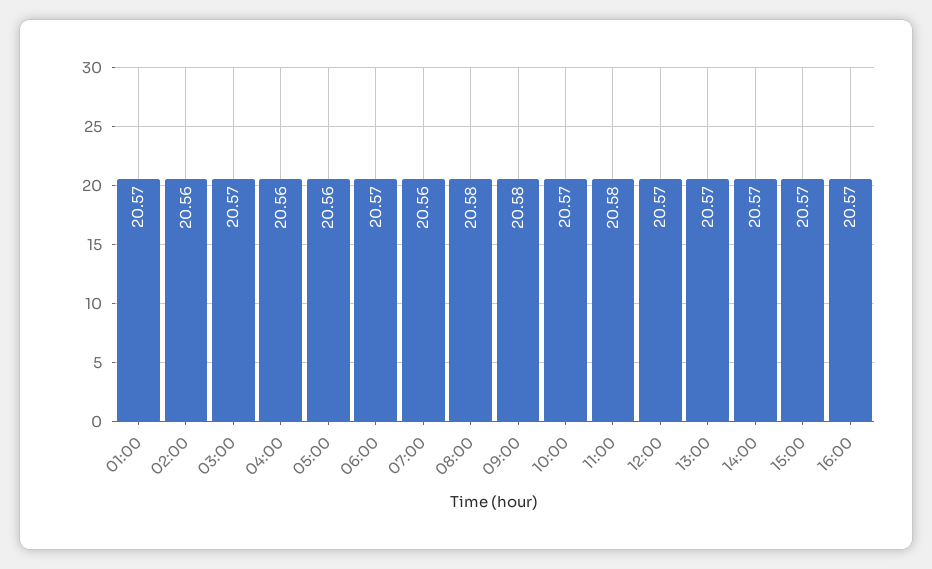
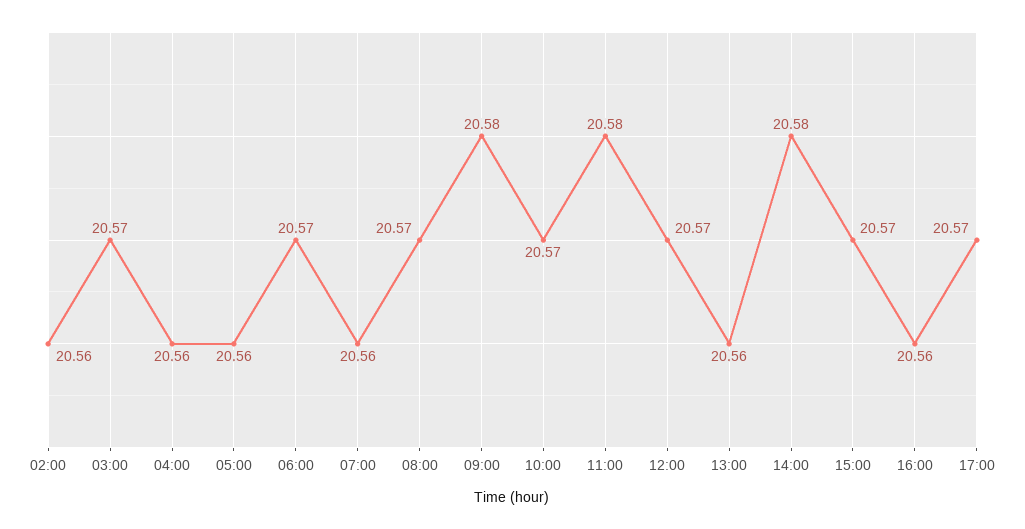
01:00: 20.57 -> none
08:00: 20.58 -> 20.57
13:00: 20.57 -> 20.56
14:00: 20.57 -> 20.58
16:00: 20.57 -> 20.56
17:00: none -> 20.57

